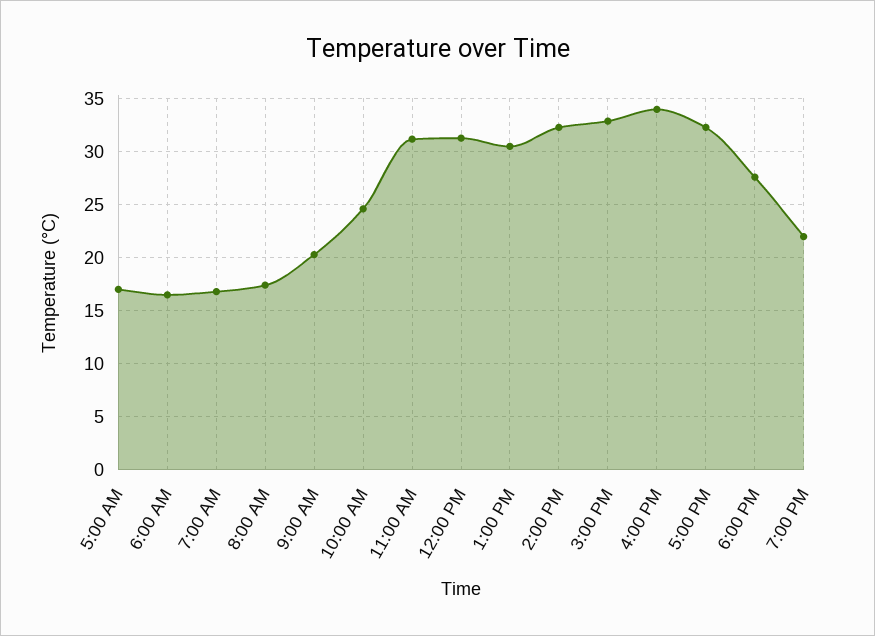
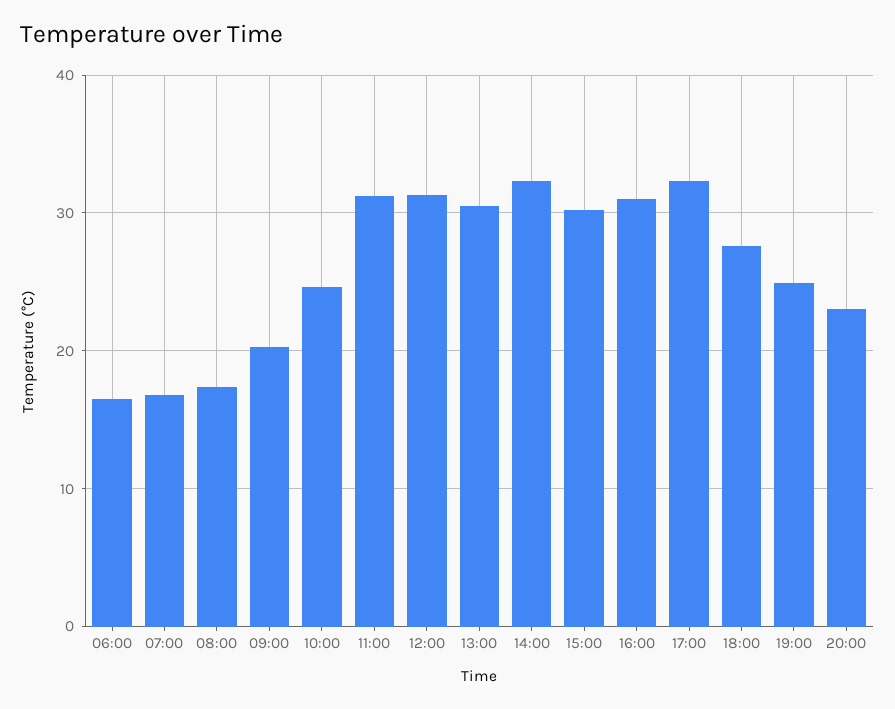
5:00 AM: 17 -> none
3:00 PM: 33 -> 30
4:00 PM: 34 -> 31
7:00 PM: 22 -> 25
20:00: none -> 23

